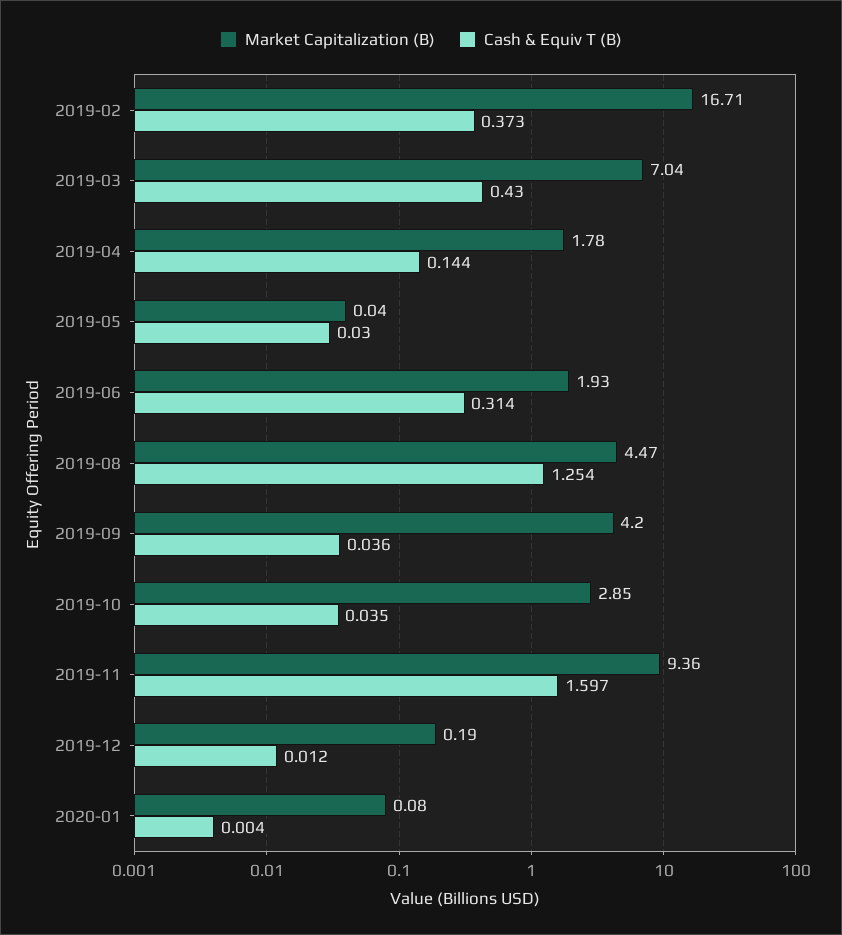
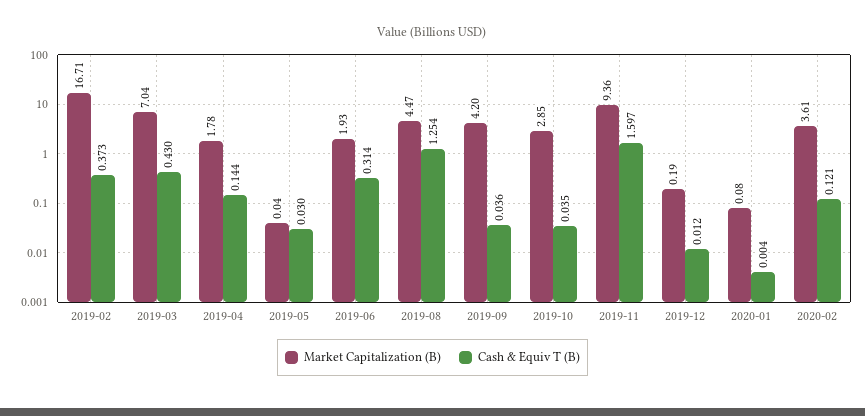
Market Capitalization (B), 2020-02: none -> 3.61
Cash & Equiv T (B), 2020-02: none -> 0.121

